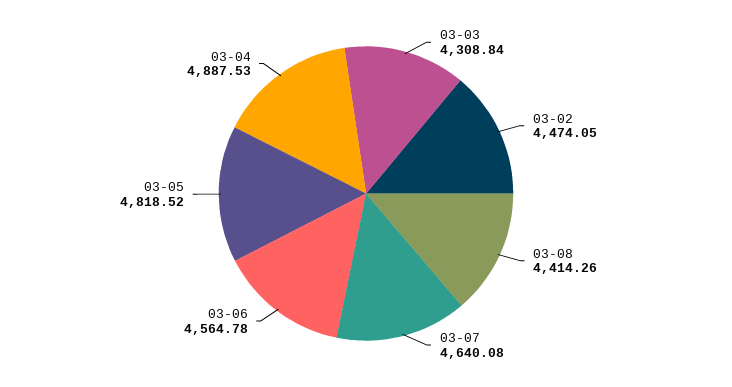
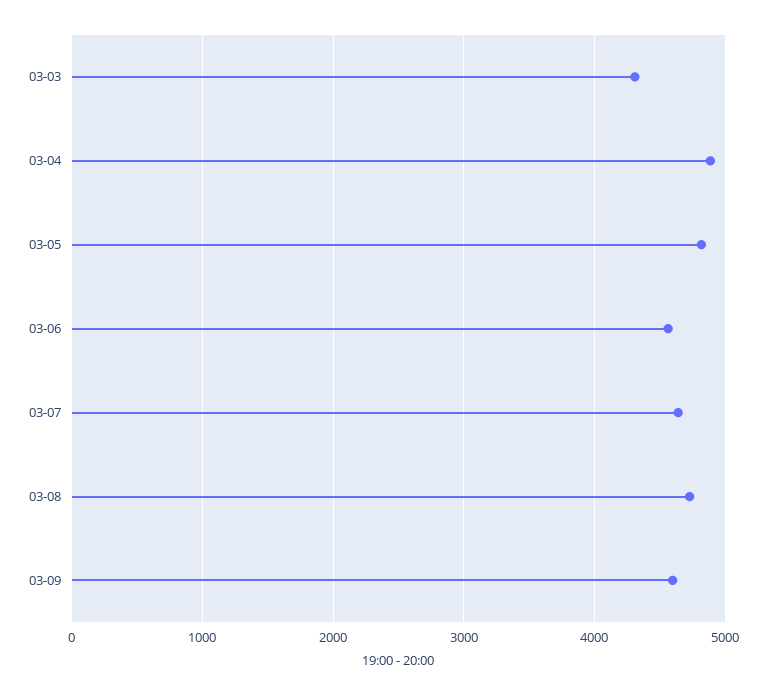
03-02: 4474.05 -> none
03-08: 4414.26 -> 4700
03-09: none -> 4600

